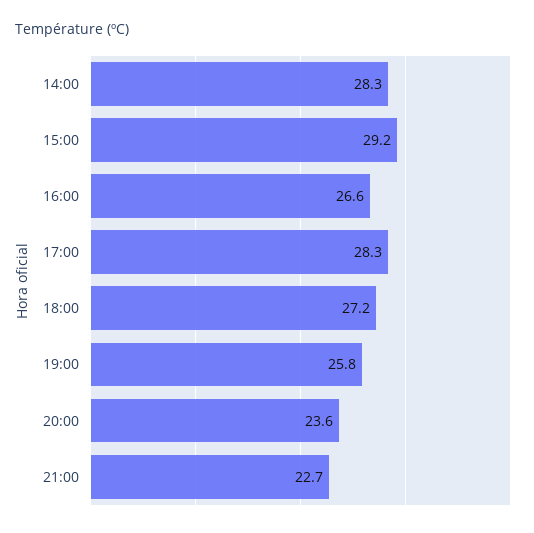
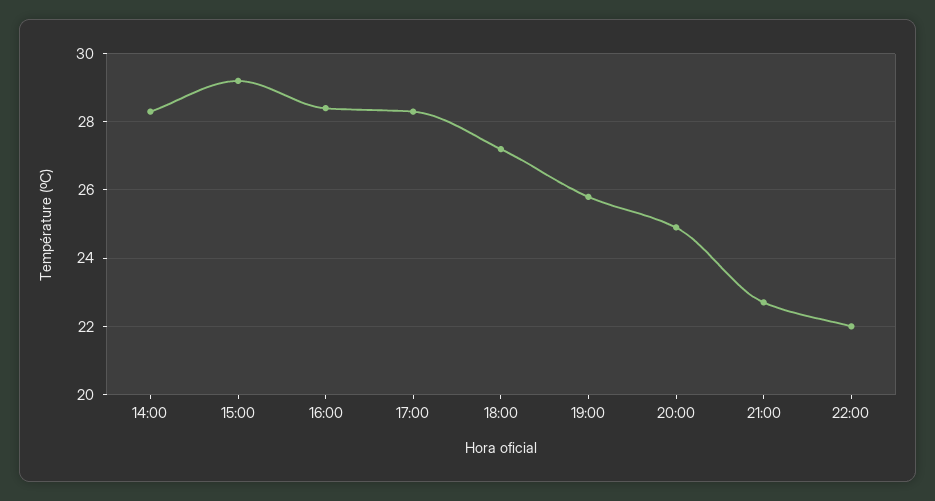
16:00: 26.6 -> 28.5
20:00: 23.6 -> 25
22:00: none -> 22

